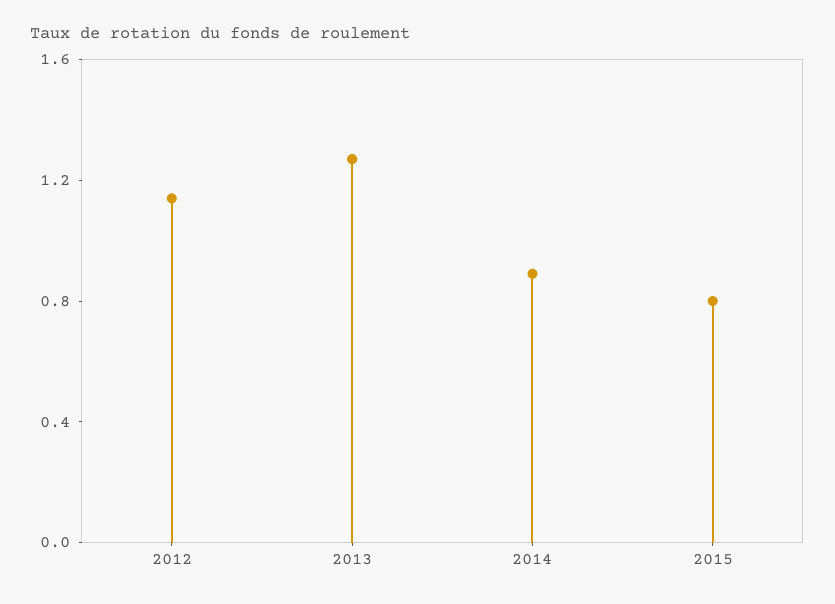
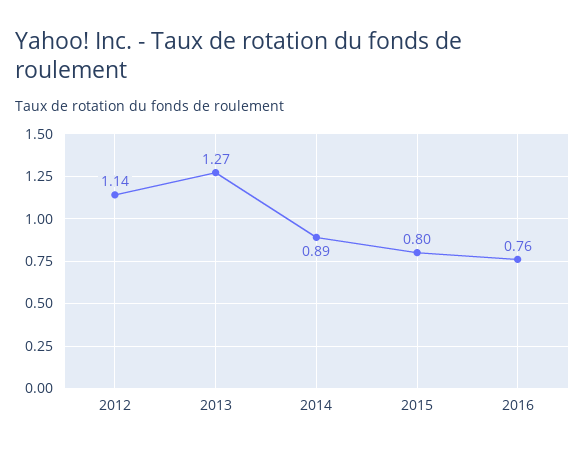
2016: none -> 0.76

